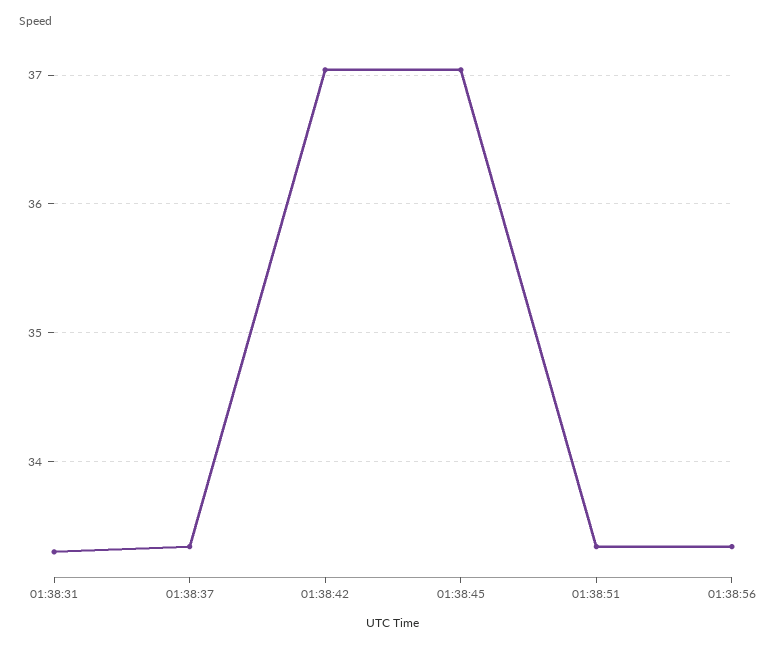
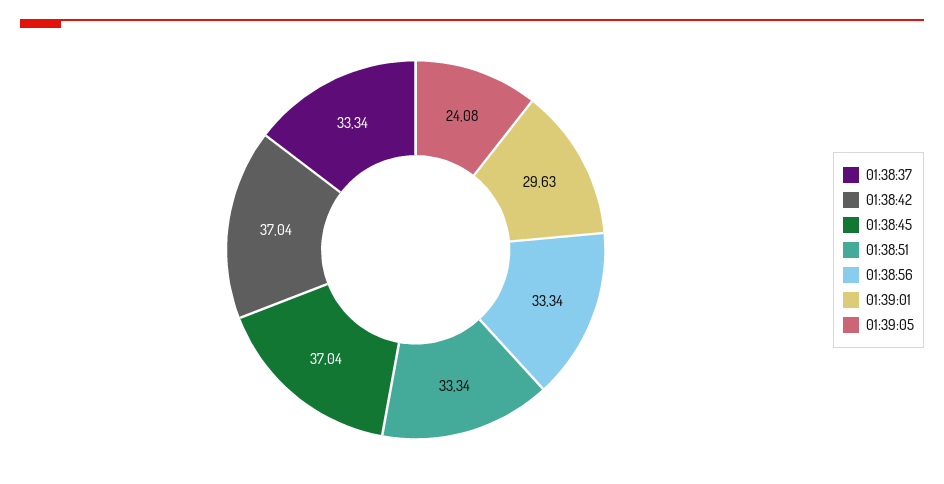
01:38:31: 33.3 -> none
01:39:01: none -> 29.63
01:39:05: none -> 24.08

